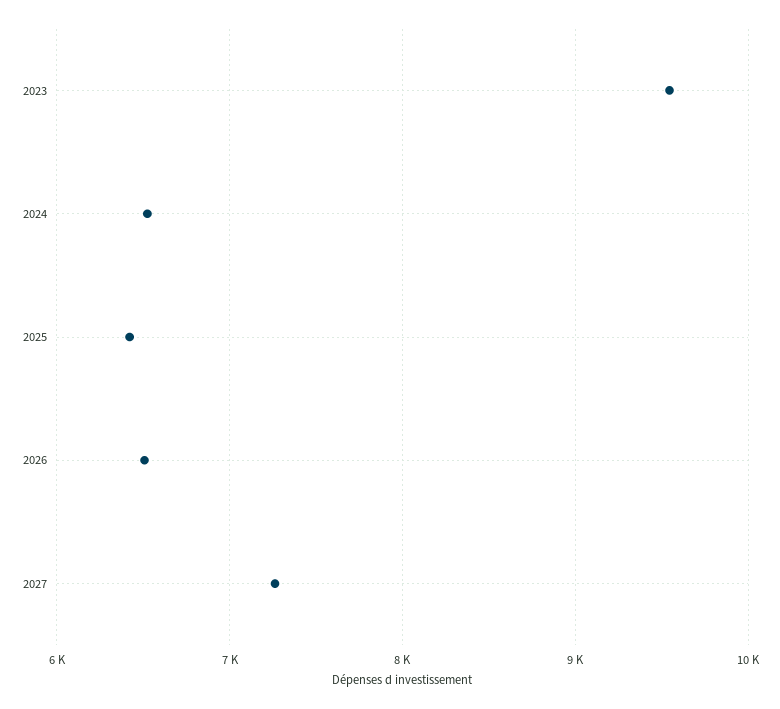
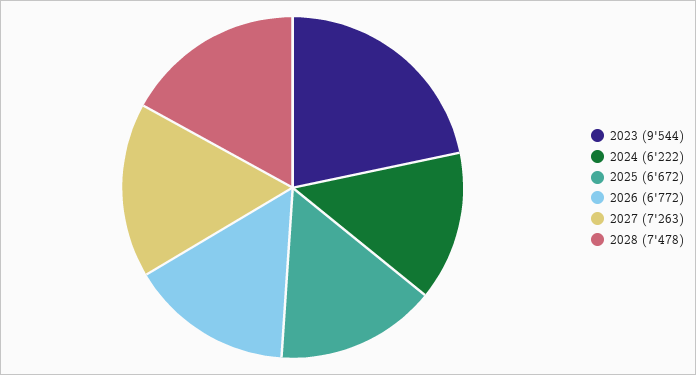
2024: 6500 -> 6222
2025: 6400 -> 6672
2026: 6500 -> 6772
2028: none -> 7478

